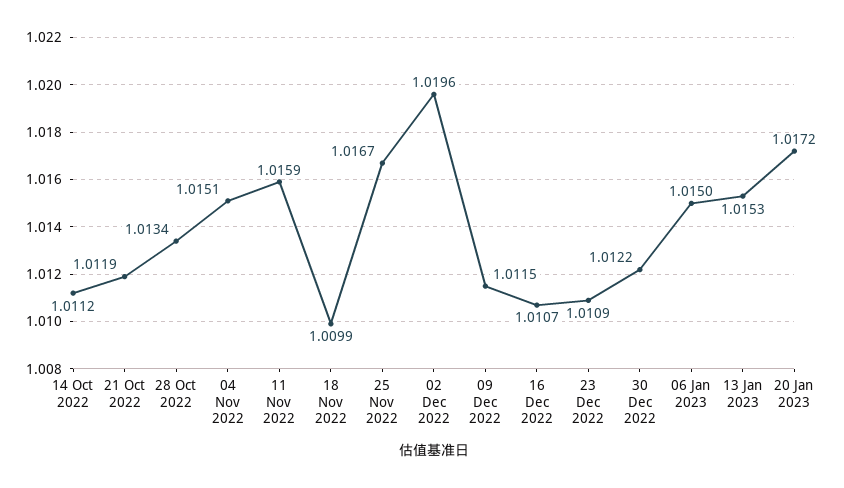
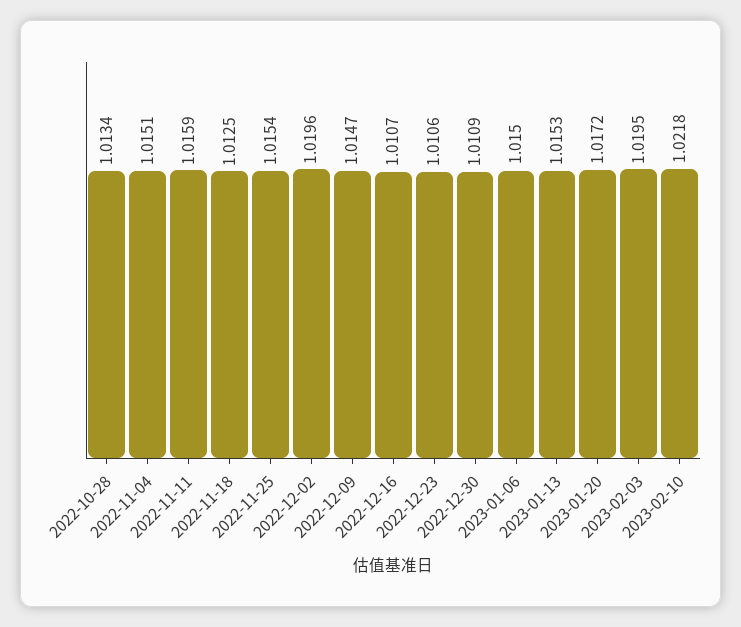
14 Oct 2022: 1.0112 -> none
21 Oct 2022: 1.0119 -> none
18 Nov 2022: 1.0099 -> 1.0125
25 Nov 2022: 1.0167 -> 1.0154
09 Dec 2022: 1.0115 -> 1.0147
23 Dec 2022: 1.0109 -> 1.0106
30 Dec 2022: 1.0122 -> 1.0109
2023-02-03: none -> 1.0195
2023-02-10: none -> 1.0218

